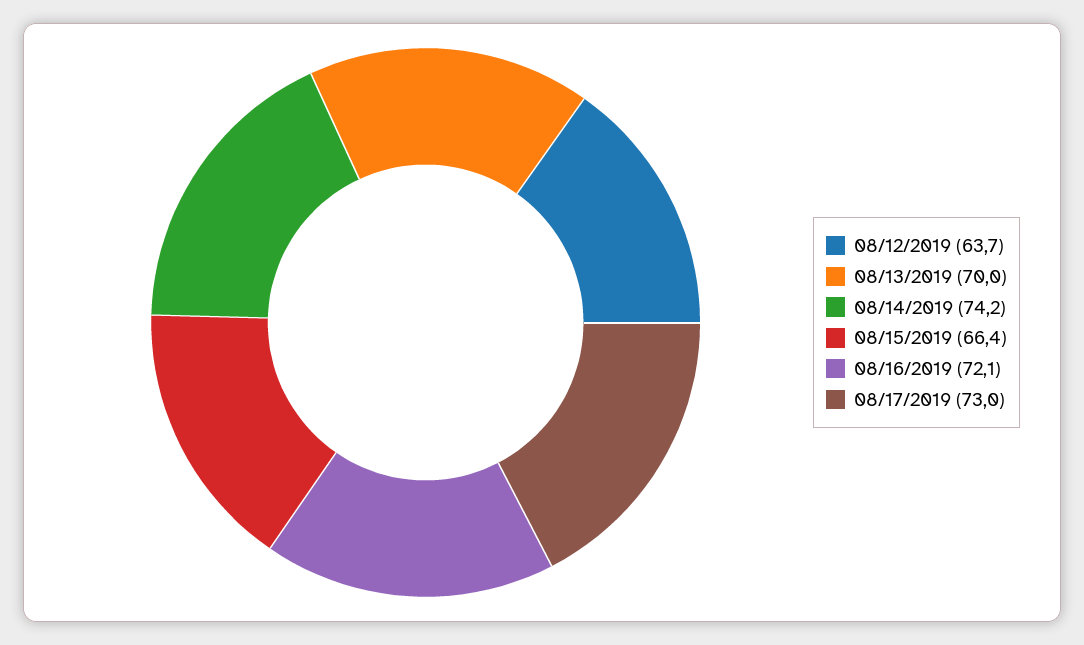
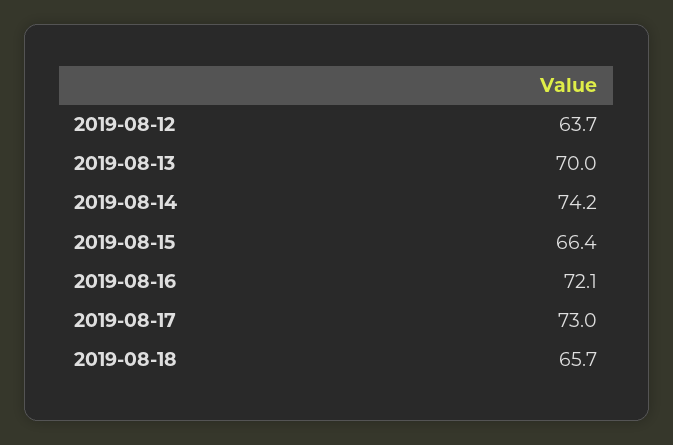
2019-08-18: none -> 65.7

